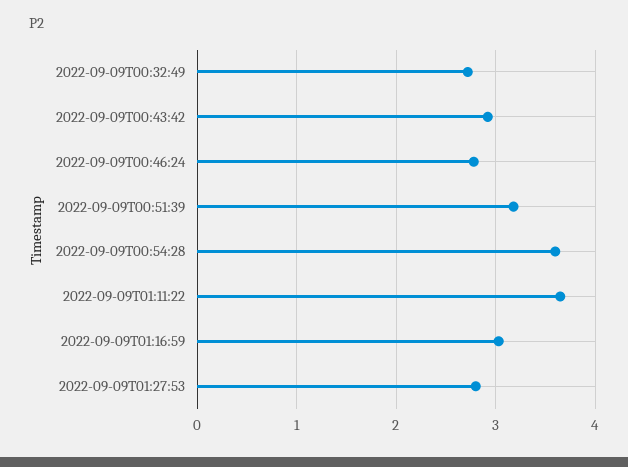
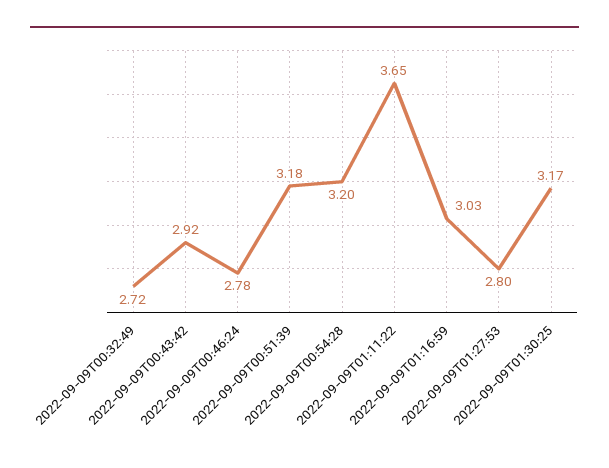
2022-09-09T00:54:28: 3.6 -> 3.2
2022-09-09T01:30:25: none -> 3.17

